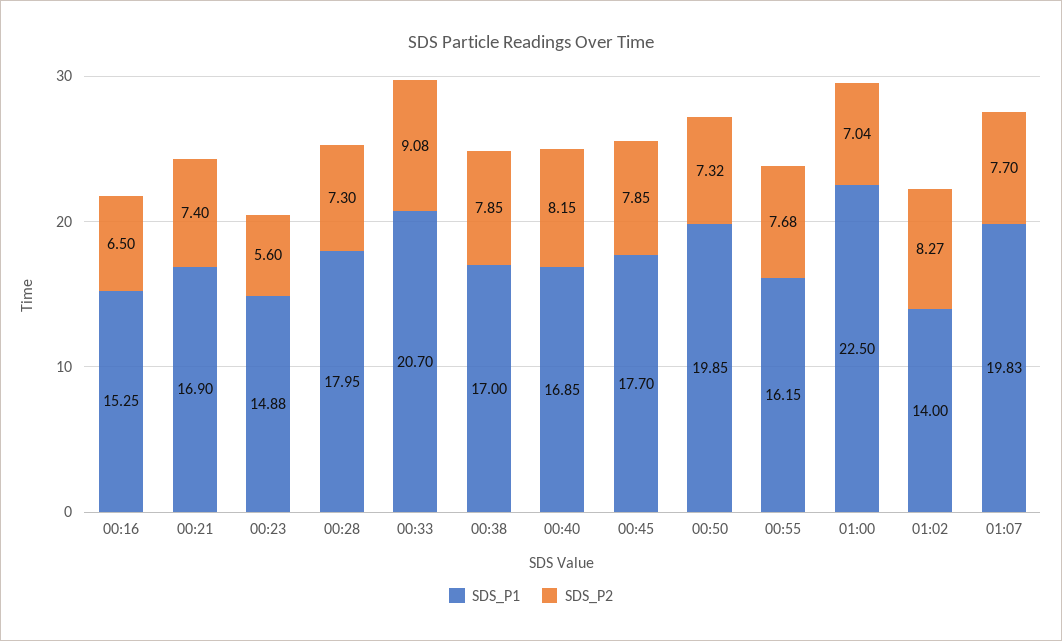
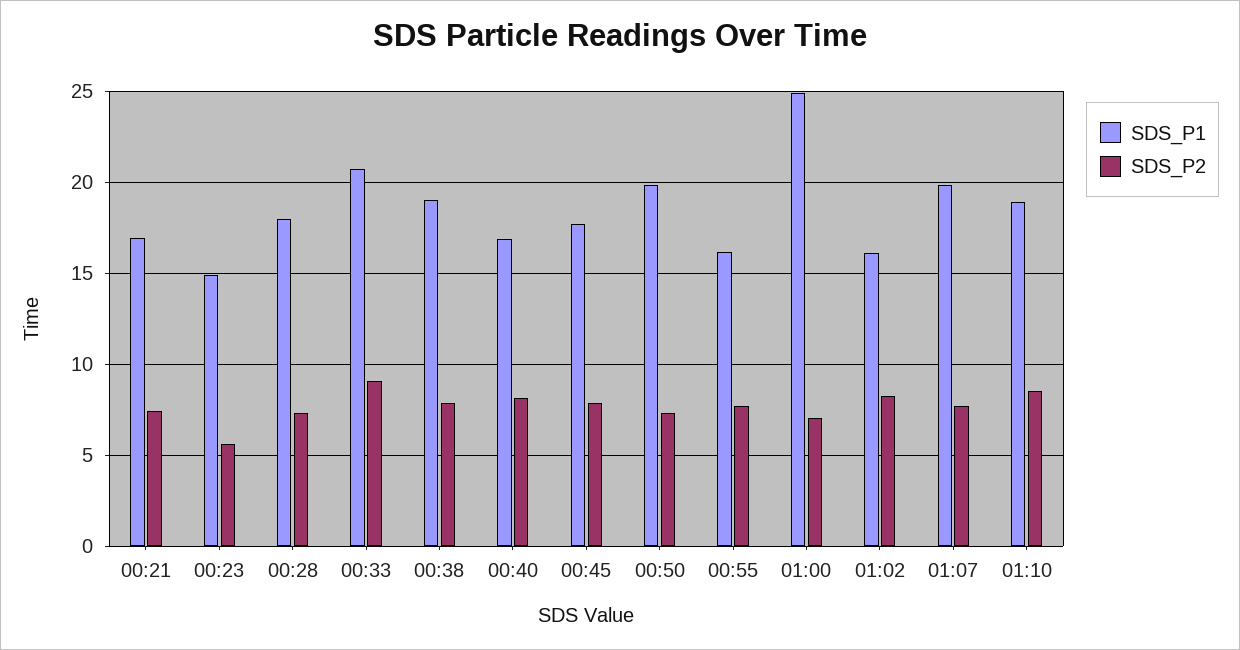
SDS_P1, 00:16: 15.25 -> none
SDS_P2, 00:16: 6.5 -> none
SDS_P1, 00:38: 17 -> 19
SDS_P1, 01:00: 22.5 -> 25
SDS_P1, 01:02: 14 -> 16
SDS_P1, 01:10: none -> 19
SDS_P2, 01:10: none -> 8.5

